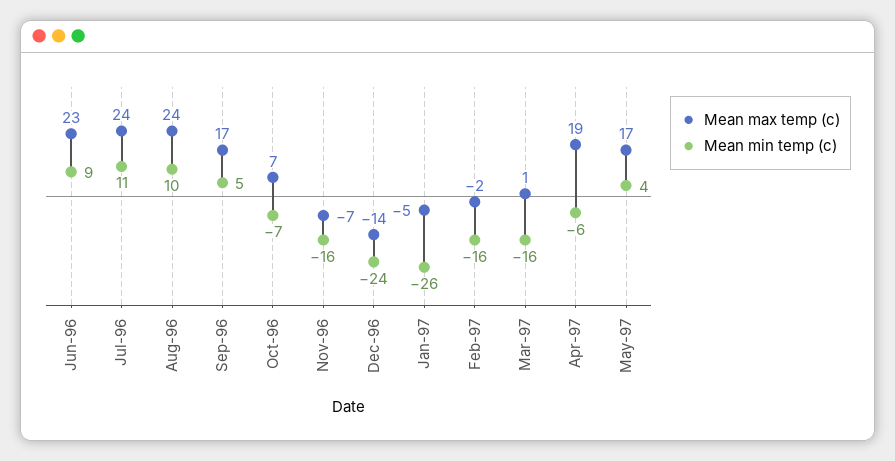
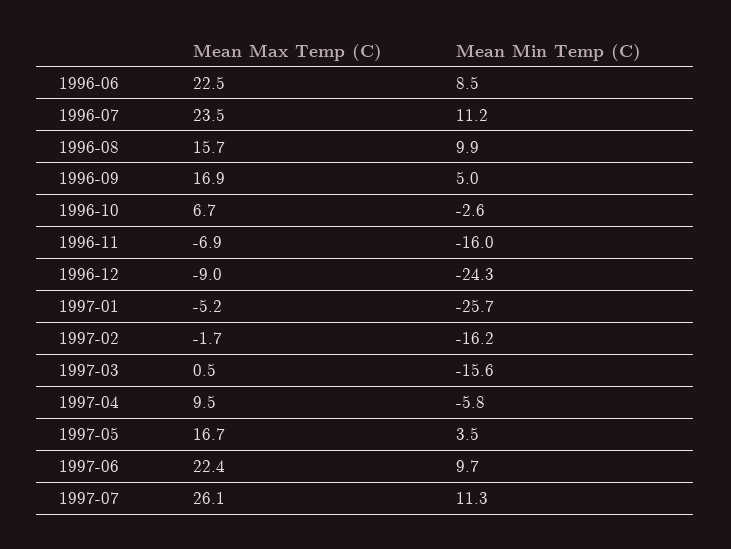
Mean max temp (c), Aug-96: 24 -> 15.7
Mean min temp (c), Oct-96: -7 -> -2.6
Mean max temp (c), Dec-96: -14 -> -9
Mean max temp (c), Apr-97: 19 -> 9.5
Mean max temp (c), 1997-06: none -> 22.4
Mean min temp (c), 1997-06: none -> 9.7
Mean max temp (c), 1997-07: none -> 26.1
Mean min temp (c), 1997-07: none -> 11.3

